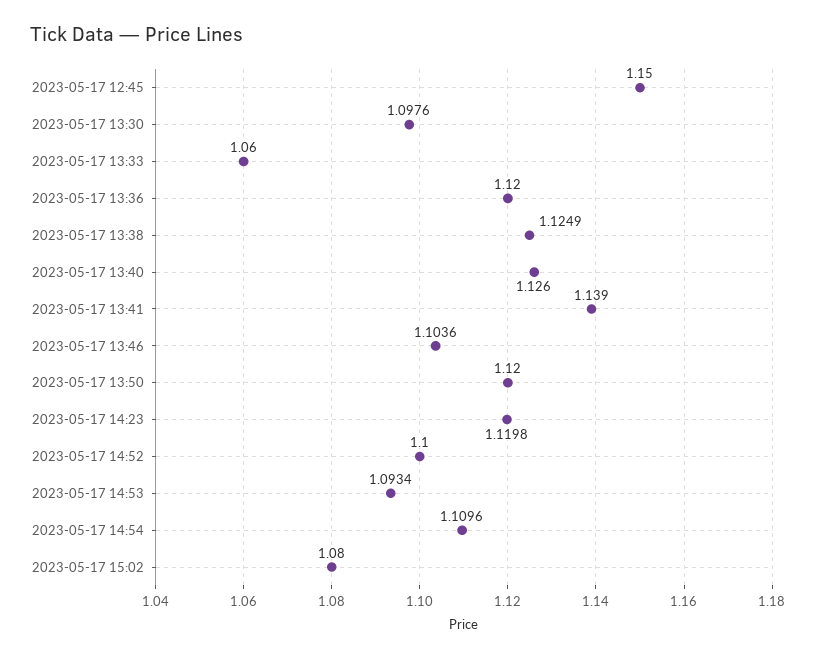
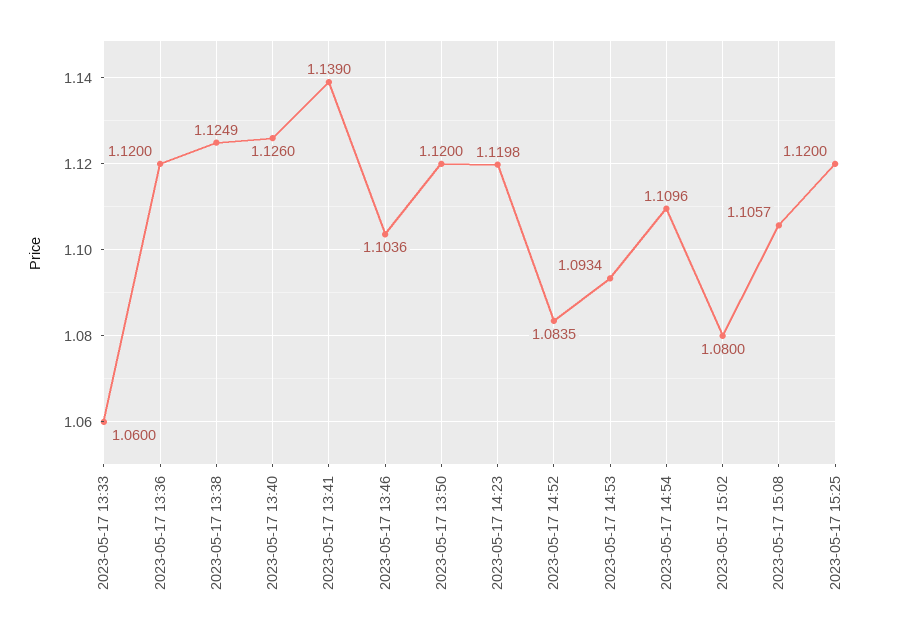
2023-05-17 12:45: 1.15 -> none
2023-05-17 13:30: 1.0976 -> none
2023-05-17 14:52: 1.1 -> 1.0835
2023-05-17 15:08: none -> 1.1057
2023-05-17 15:25: none -> 1.12

